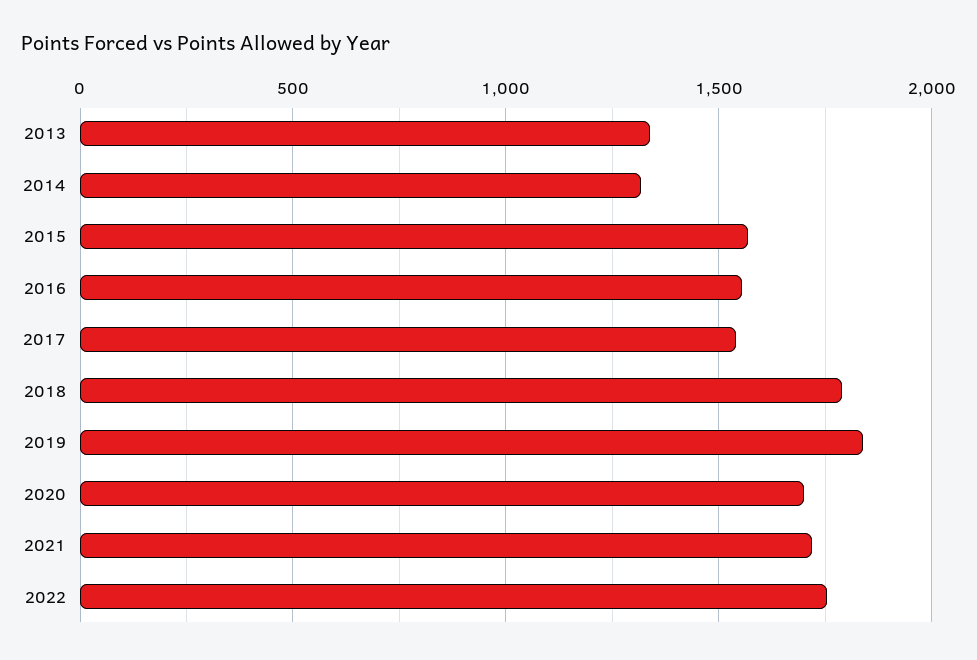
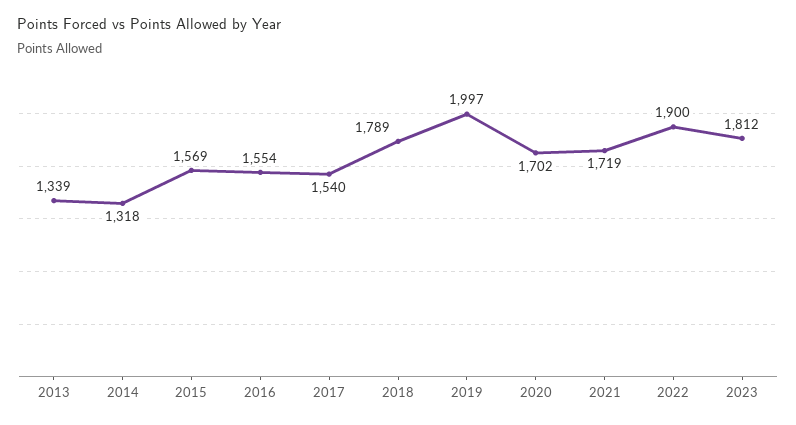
2019: 1850 -> 1997
2022: 1750 -> 1900
2023: none -> 1812

